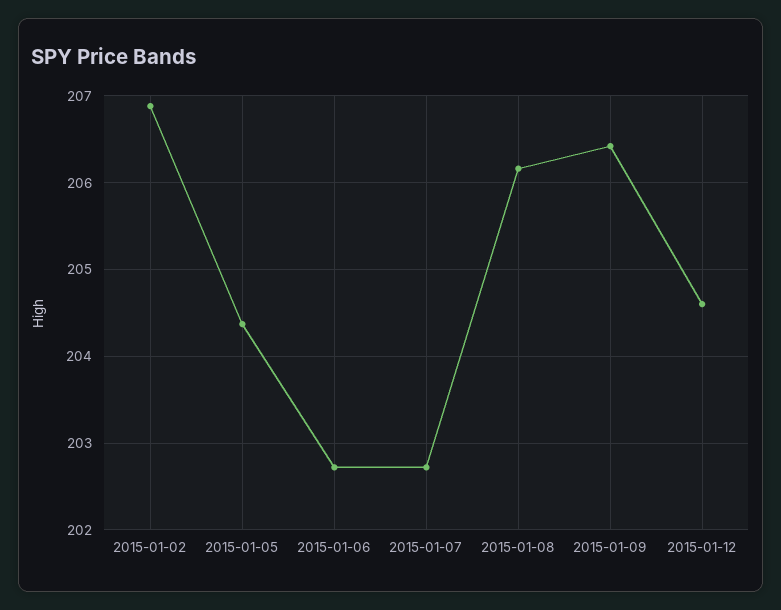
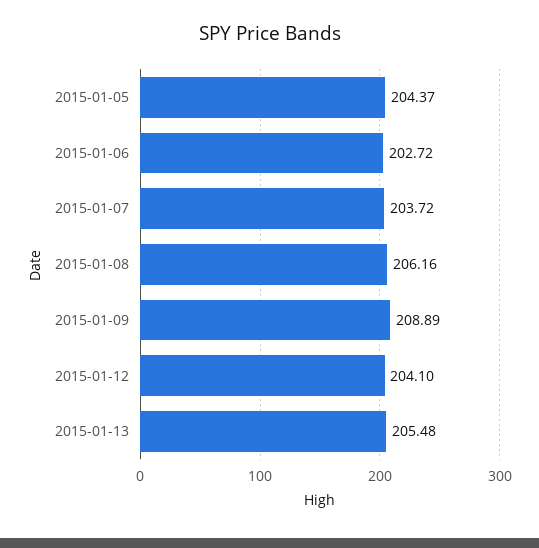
2015-01-02: 206.9 -> none
2015-01-07: 202.7 -> 203.72
2015-01-09: 206.4 -> 208.89
2015-01-12: 204.6 -> 204.1
2015-01-13: none -> 205.48

